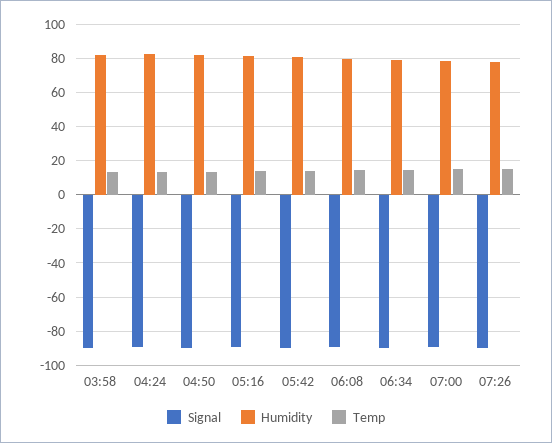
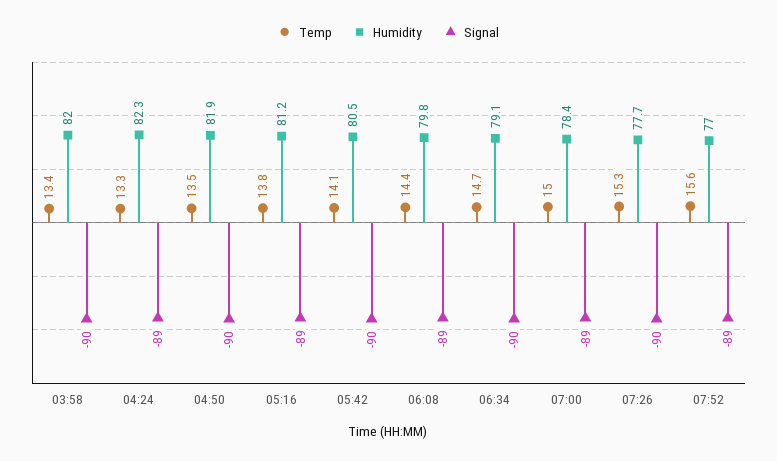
Temp, 07:52: none -> 15.6
Humidity, 07:52: none -> 77
Signal, 07:52: none -> -89

